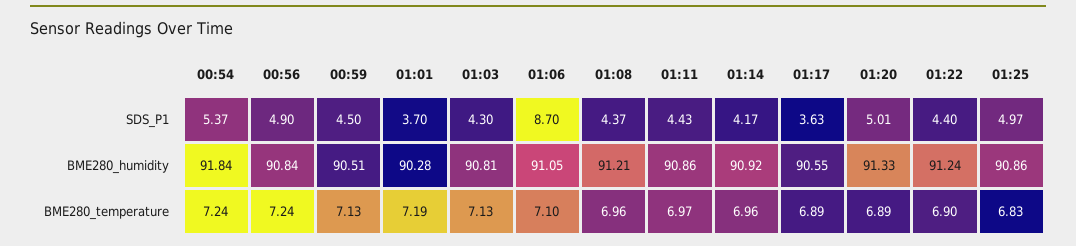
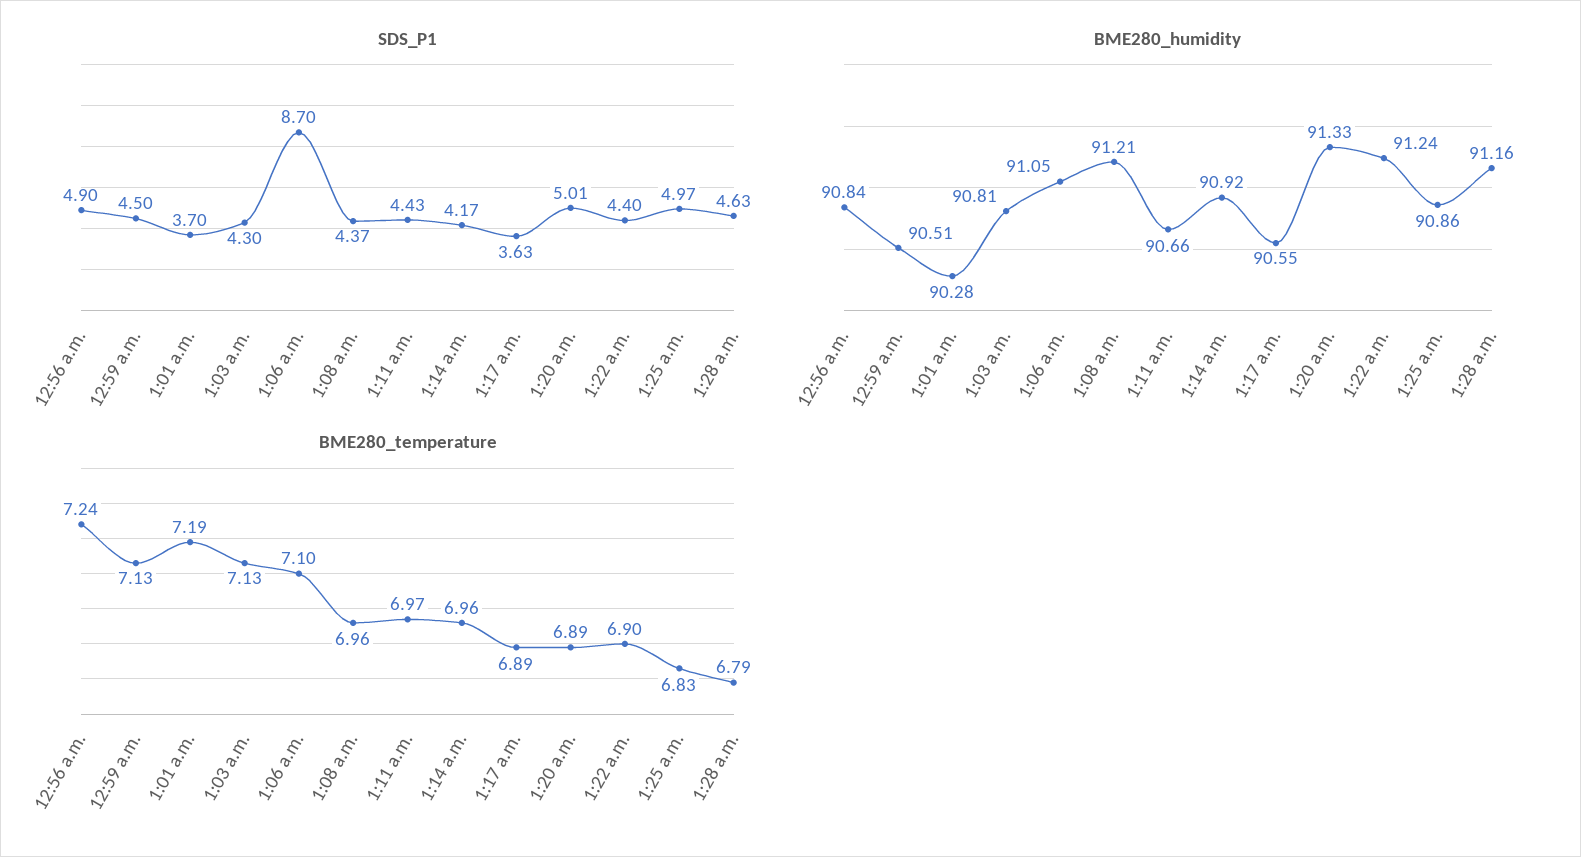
SDS_P1, 00:54: 5.37 -> none
BME280_humidity, 00:54: 91.84 -> none
BME280_humidity, 01:11: 90.86 -> 90.66
BME280_temperature, 00:54: 7.24 -> none
SDS_P1, 1:28 a.m.: none -> 4.63
BME280_humidity, 1:28 a.m.: none -> 91.16
BME280_temperature, 1:28 a.m.: none -> 6.79

